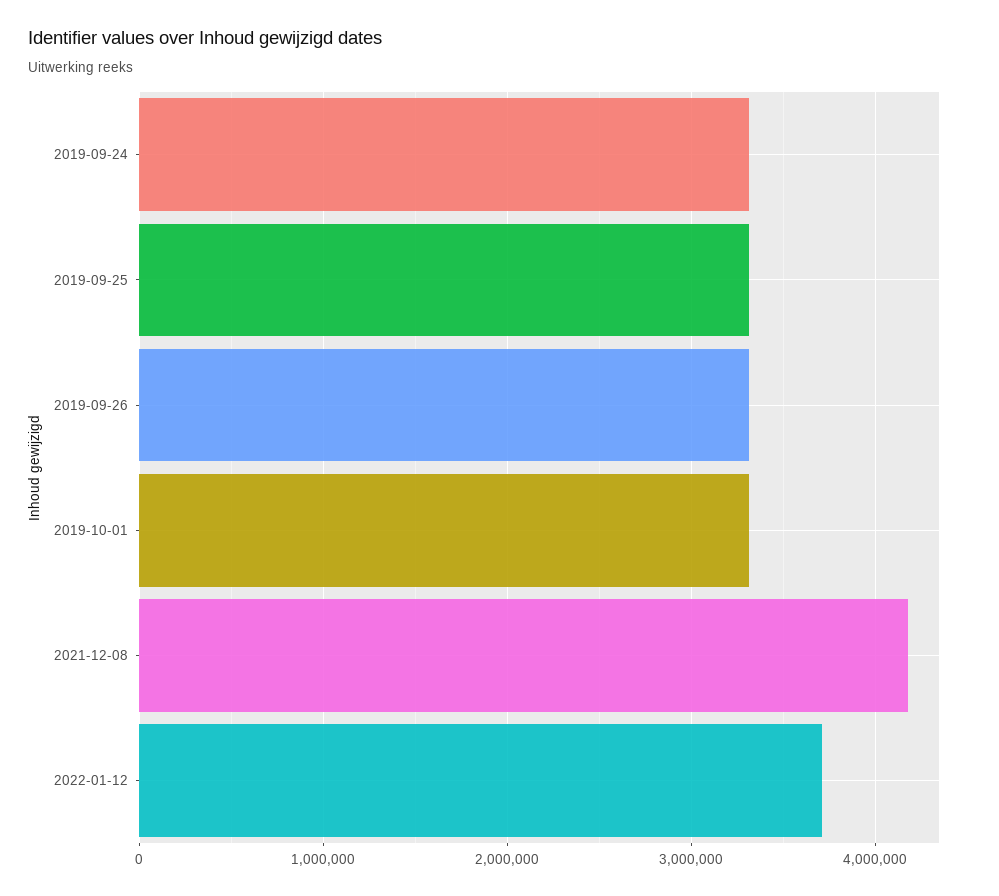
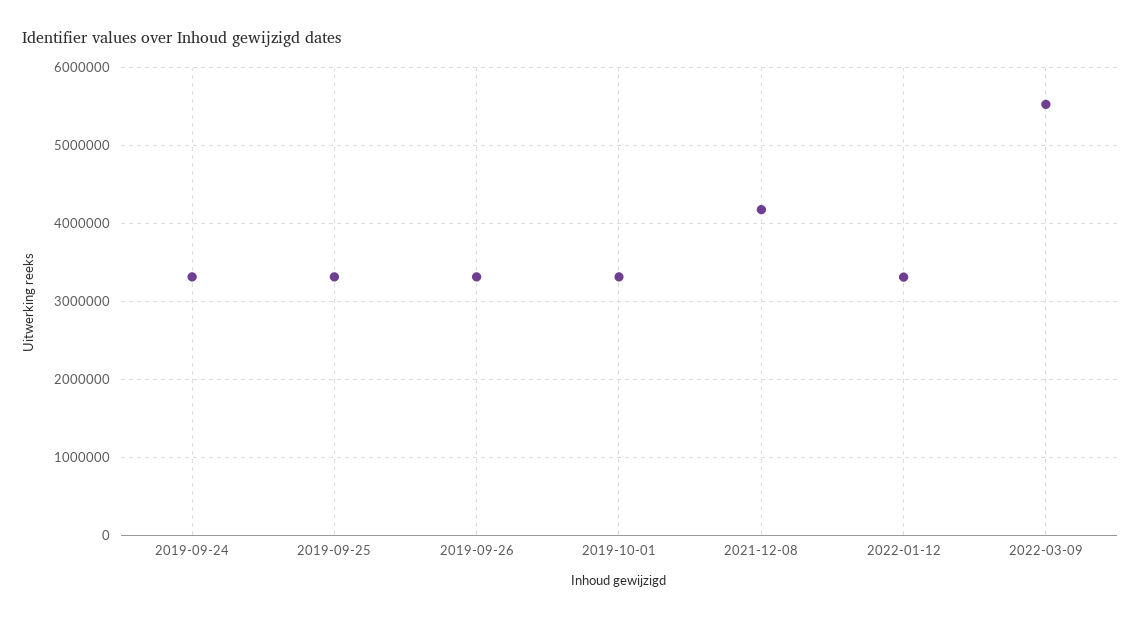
2022-01-12: 3700000 -> 3300000
2022-03-09: none -> 5500000

